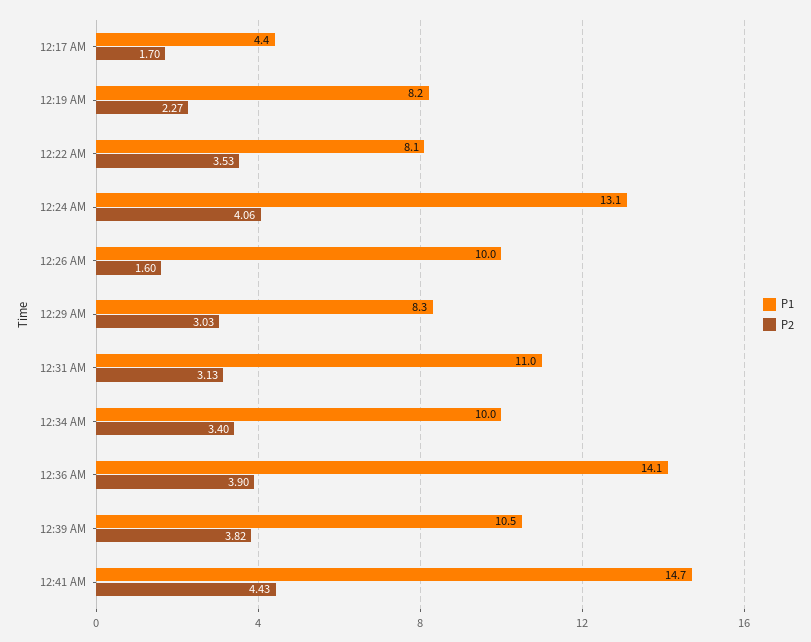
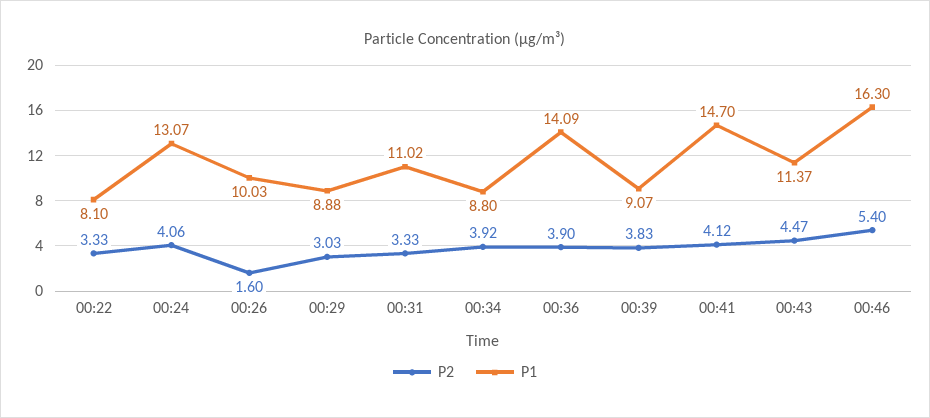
P1, 12:17 AM: 4.4 -> none
P2, 12:17 AM: 1.7 -> none
P1, 12:19 AM: 8.2 -> none
P2, 12:19 AM: 2.27 -> none
P2, 12:22 AM: 3.53 -> 3.33
P1, 12:29 AM: 8.3 -> 8.88
P2, 12:31 AM: 3.13 -> 3.33
P1, 12:34 AM: 10 -> 8.8
P2, 12:34 AM: 3.4 -> 3.92
P1, 12:39 AM: 10.5 -> 9.07
P2, 12:39 AM: 3.82 -> 3.83
P2, 12:41 AM: 4.43 -> 4.12
P2, 00:43: none -> 4.47
P1, 00:43: none -> 11.37
P2, 00:46: none -> 5.4
P1, 00:46: none -> 16.3

